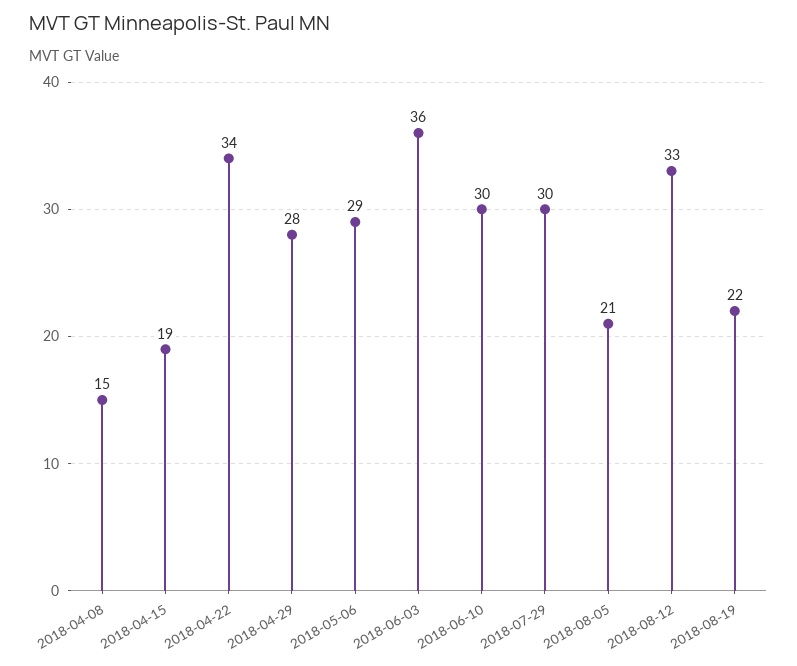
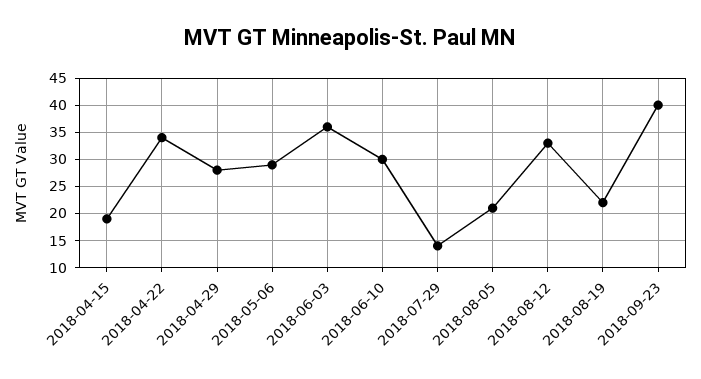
2018-04-08: 15 -> none
2018-07-29: 30 -> 15
2018-09-23: none -> 40

